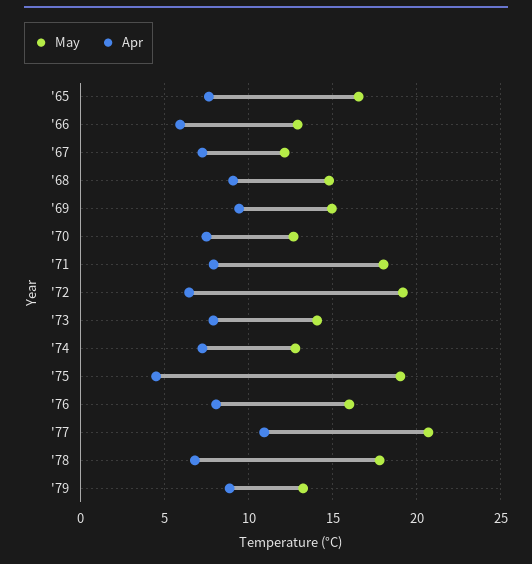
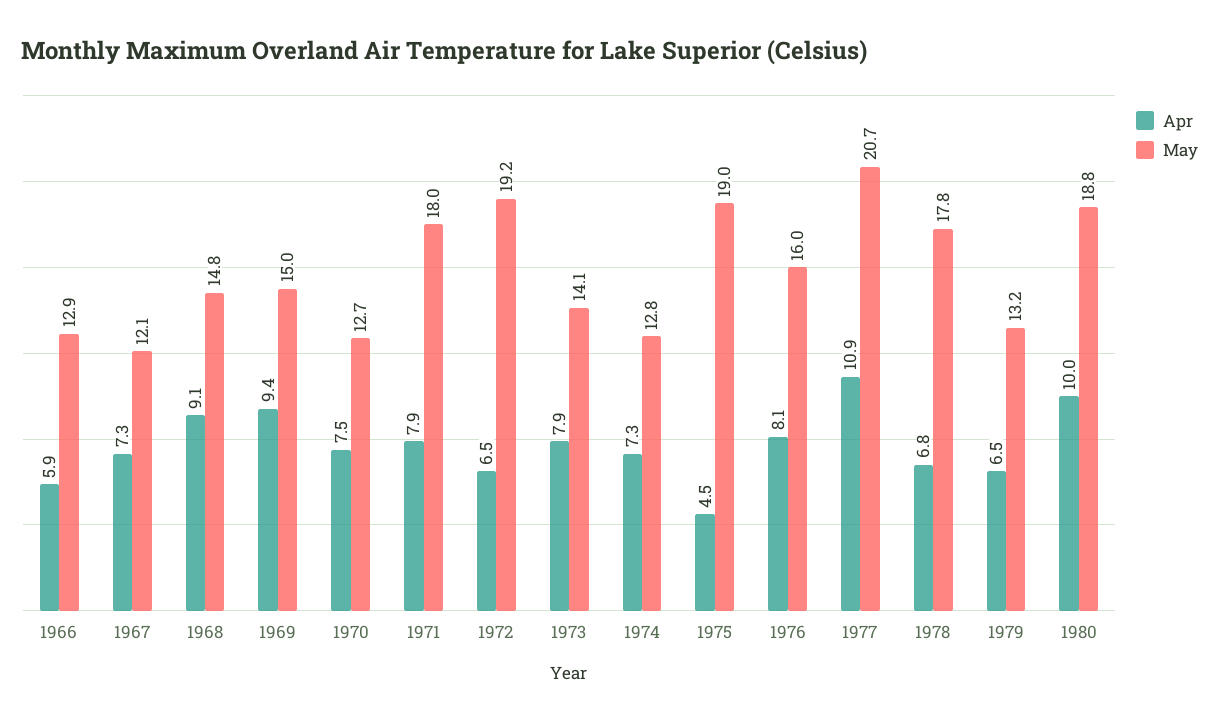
May, '65: 16.5 -> none
Apr, '65: 7.5 -> none
Apr, '79: 9 -> 6.5
Apr, 1980: none -> 10
May, 1980: none -> 18.8

